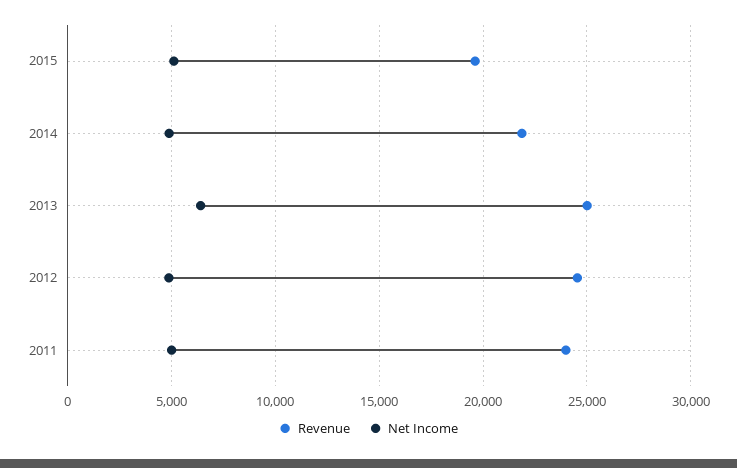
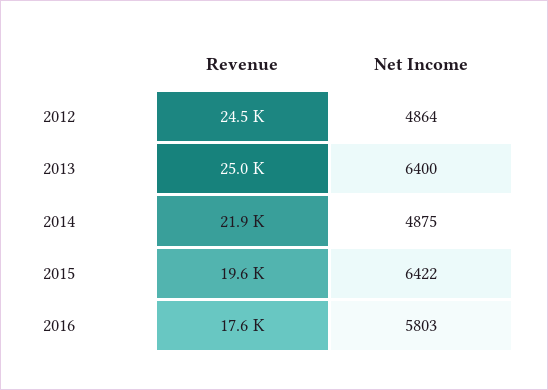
Net Income, 2015: 5000 -> 6422
Revenue, 2011: 24000 -> none
Net Income, 2011: 5000 -> none
Revenue, 2016: none -> 17600
Net Income, 2016: none -> 5803

